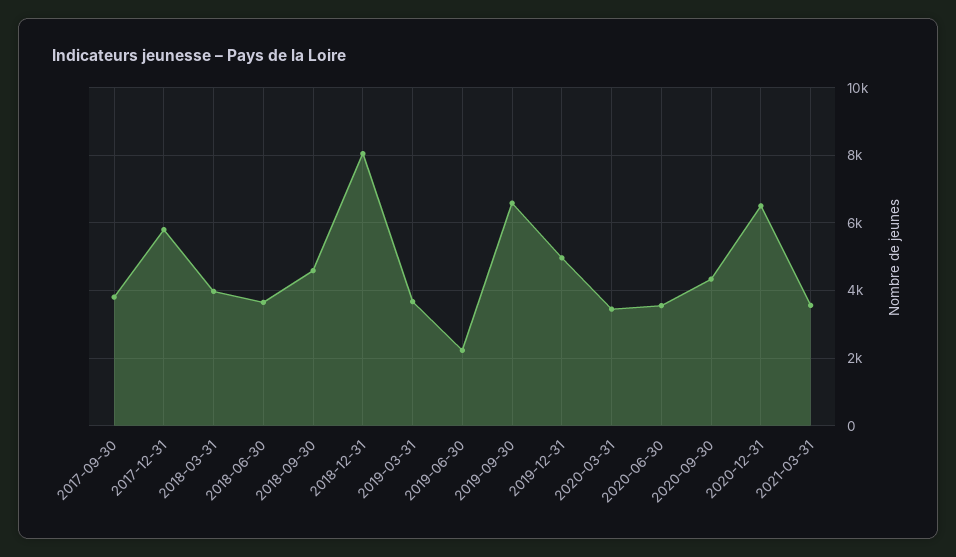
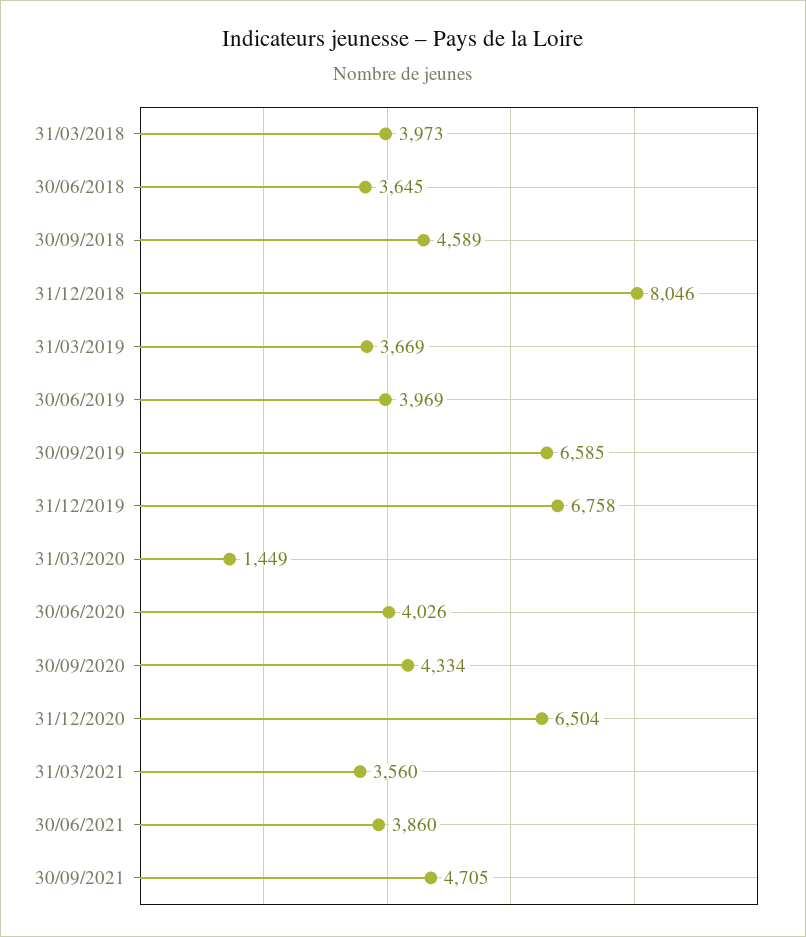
2017-09-30: 3800 -> none
2017-12-31: 5800 -> none
2019-06-30: 2200 -> 3969
2019-12-31: 5000 -> 6758
2020-03-31: 3400 -> 1449
2020-06-30: 3600 -> 4026
30/06/2021: none -> 3860
30/09/2021: none -> 4705

